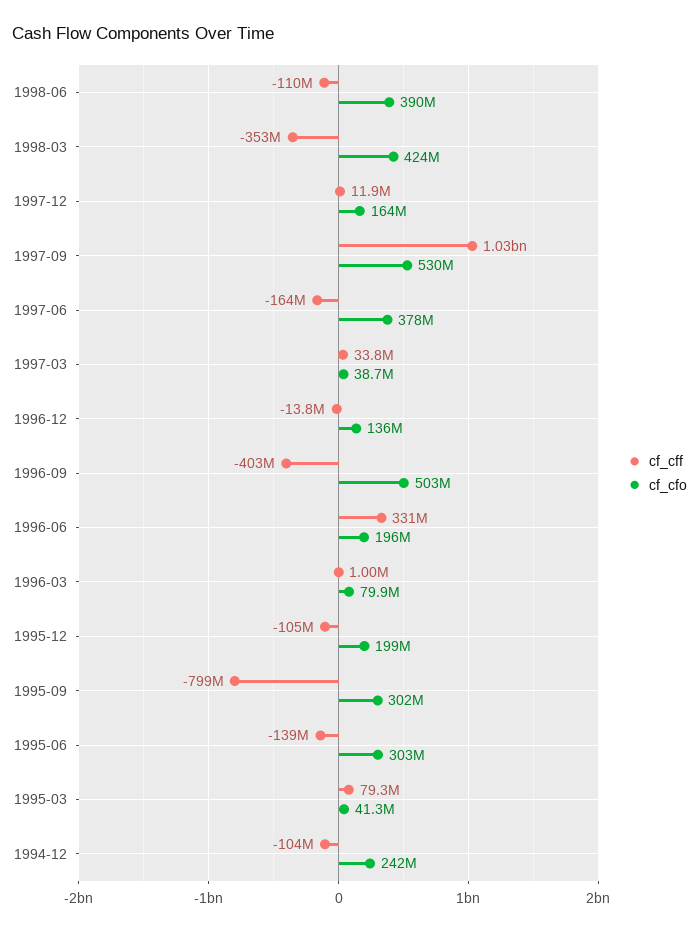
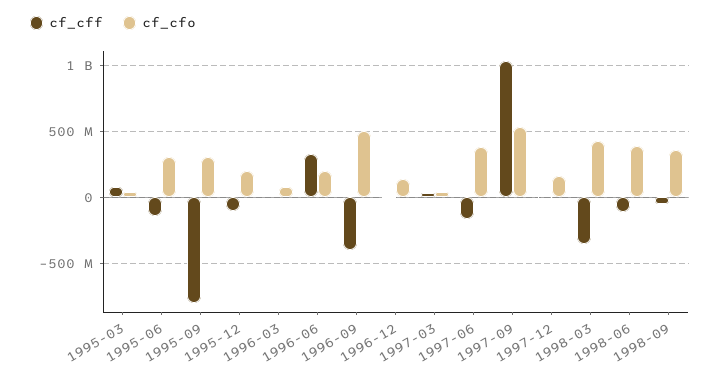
cf_cff, 1994-12: -104000000 -> none
cf_cfo, 1994-12: 242000000 -> none
cf_cff, 1998-09: none -> -50000000
cf_cfo, 1998-09: none -> 350000000

